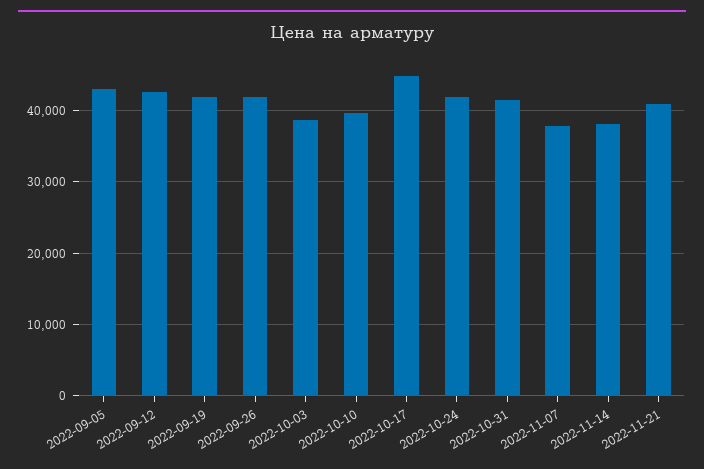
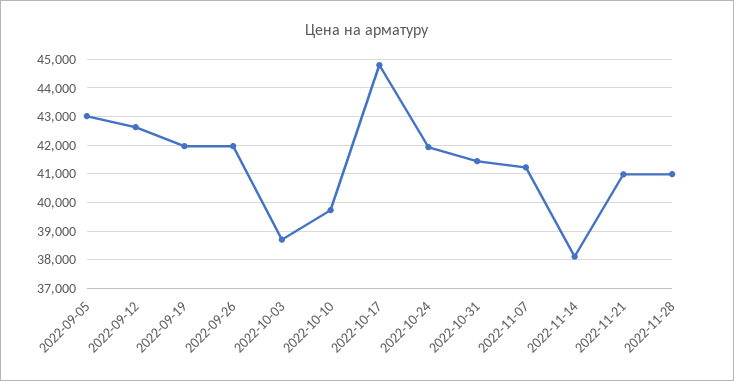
2022-11-07: 38000 -> 41250
2022-11-28: none -> 41000

